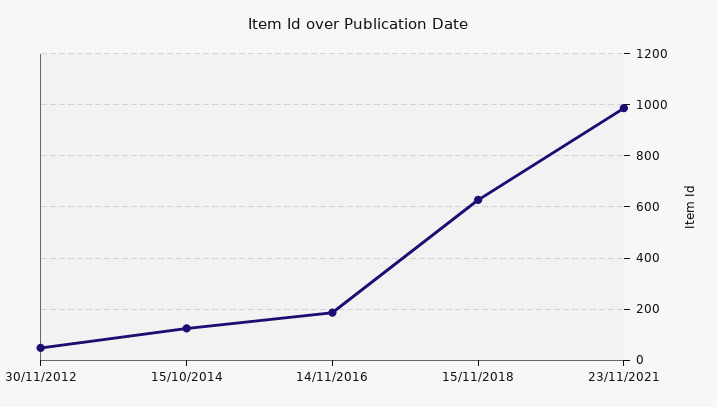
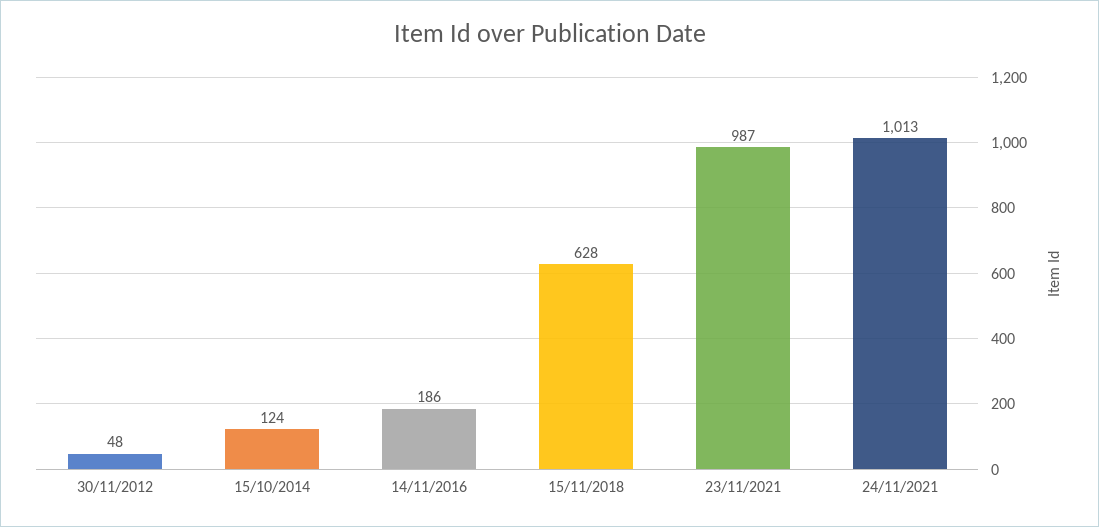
24/11/2021: none -> 1013

